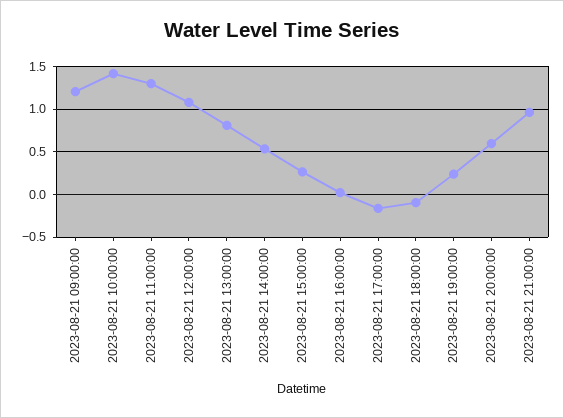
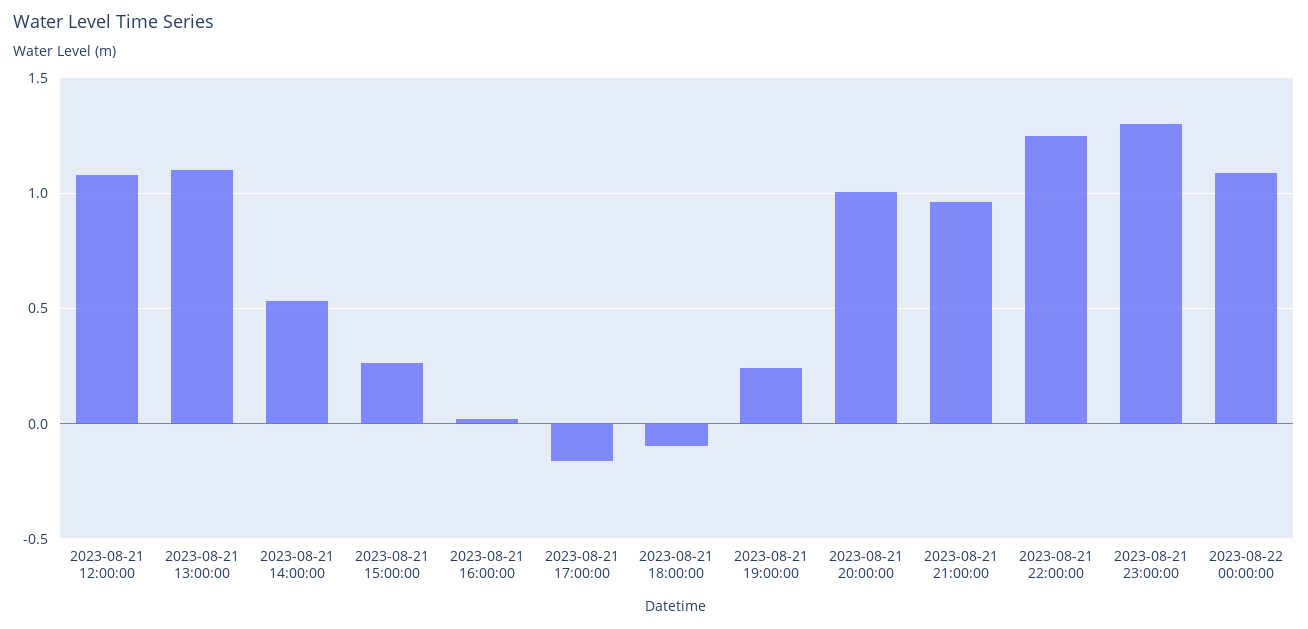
2023-08-21 09:00:00: 1.2 -> none
2023-08-21 10:00:00: 1.4 -> none
2023-08-21 11:00:00: 1.3 -> none
2023-08-21 13:00:00: 0.8 -> 1.1
2023-08-21 20:00:00: 0.6 -> 1
2023-08-21 22:00:00: none -> 1.25
2023-08-21 23:00:00: none -> 1.3
2023-08-22 00:00:00: none -> 1.1

